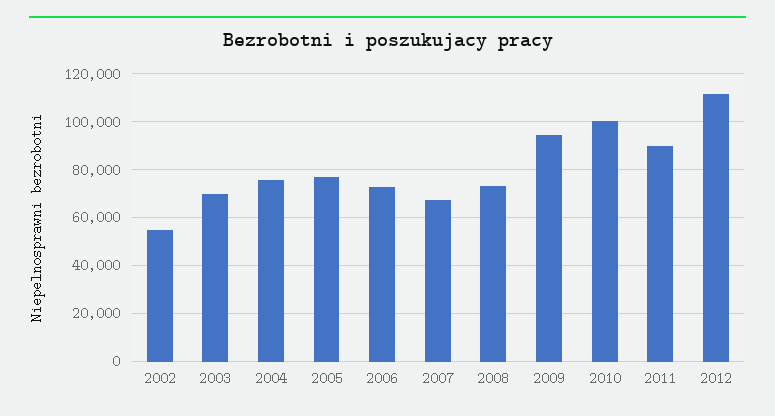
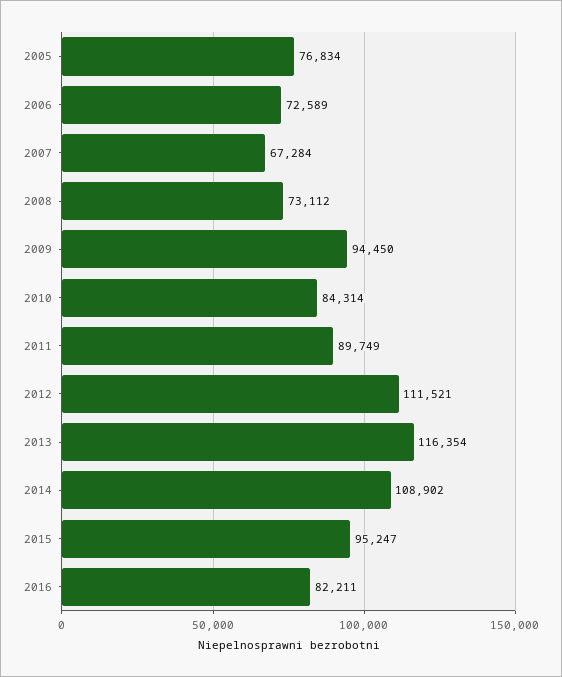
2002: 55000 -> none
2003: 70000 -> none
2004: 75000 -> none
2010: 100000 -> 84314
2013: none -> 116354
2014: none -> 108902
2015: none -> 95247
2016: none -> 82211

